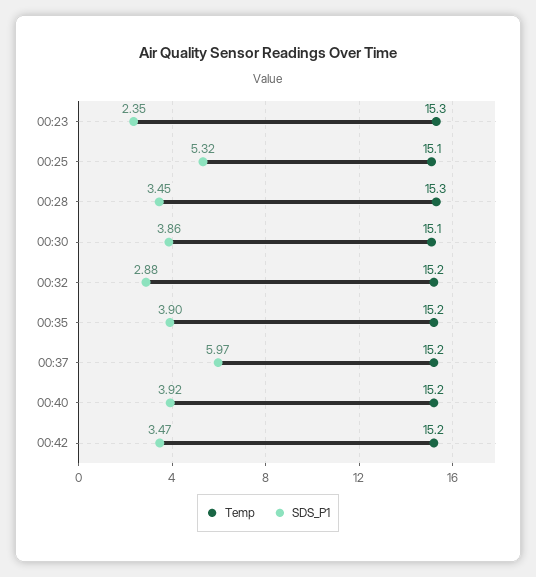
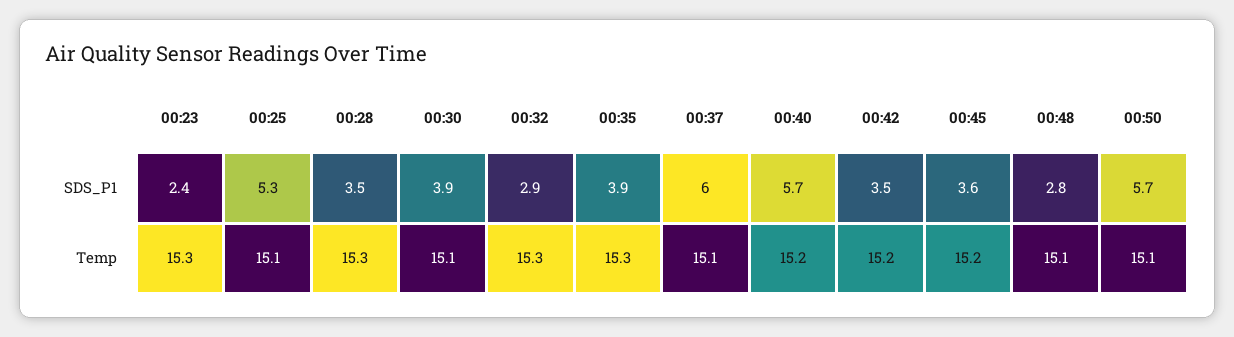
Temp, 00:32: 15.2 -> 15.3
Temp, 00:35: 15.2 -> 15.3
Temp, 00:37: 15.2 -> 15.1
SDS_P1, 00:40: 3.92 -> 5.7
SDS_P1, 00:45: none -> 3.6
SDS_P1, 00:48: none -> 2.8
SDS_P1, 00:50: none -> 5.7
Temp, 00:45: none -> 15.2
Temp, 00:48: none -> 15.1
Temp, 00:50: none -> 15.1

